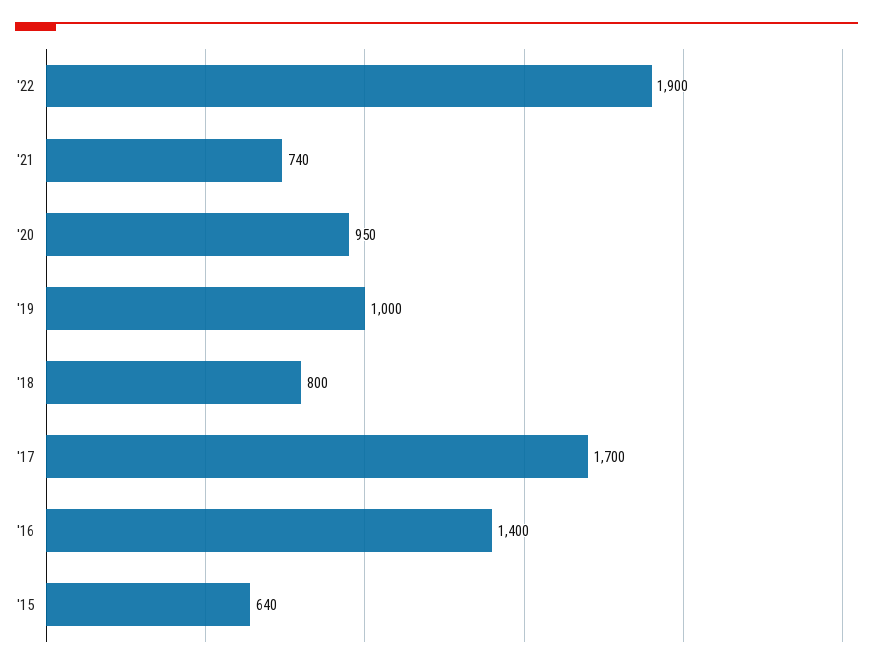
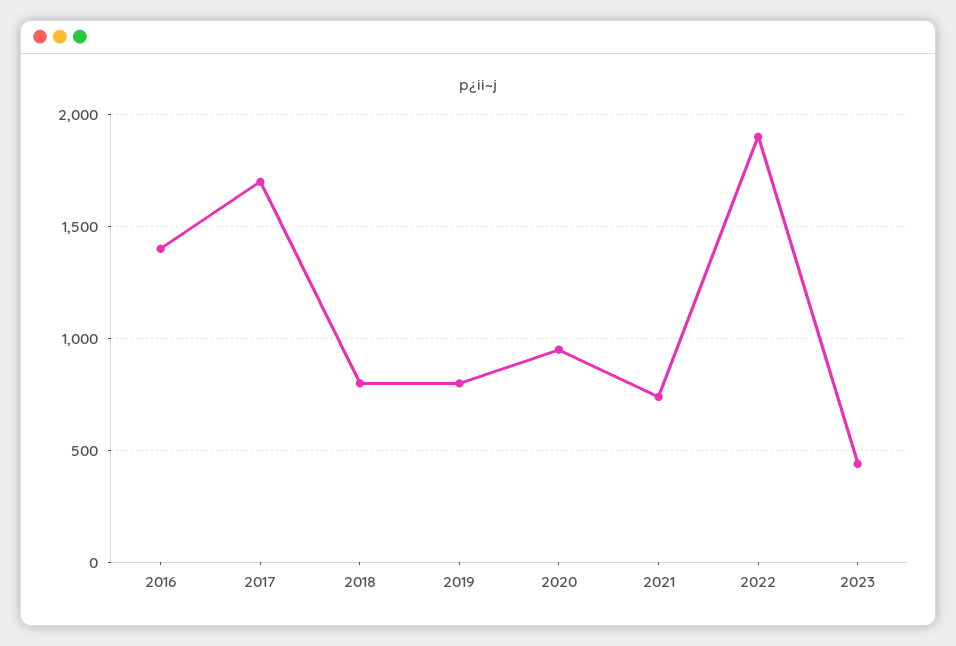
'19: 1000 -> 800
'15: 640 -> none
2023: none -> 450

